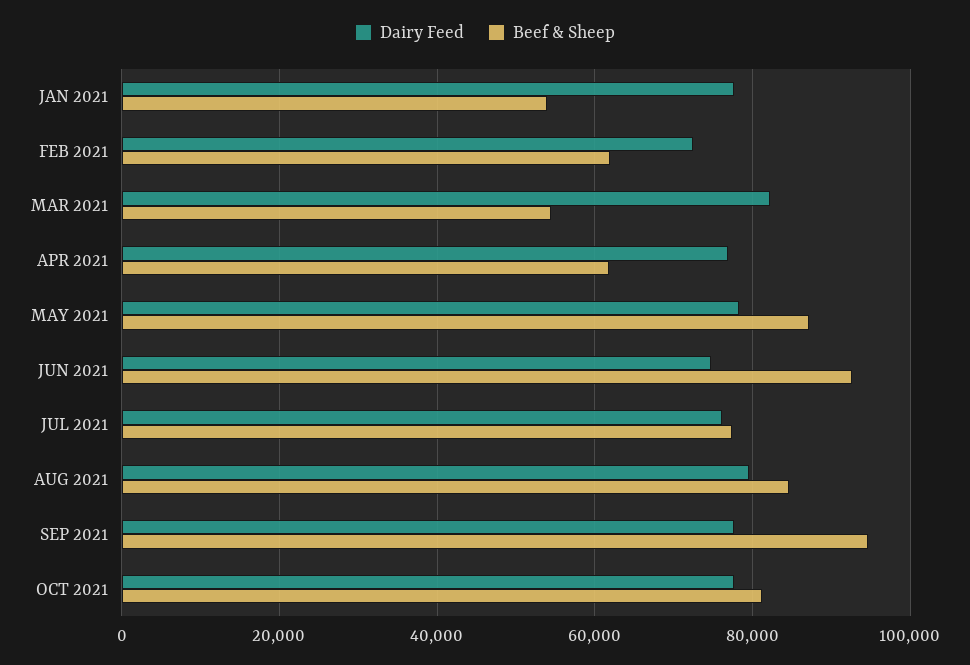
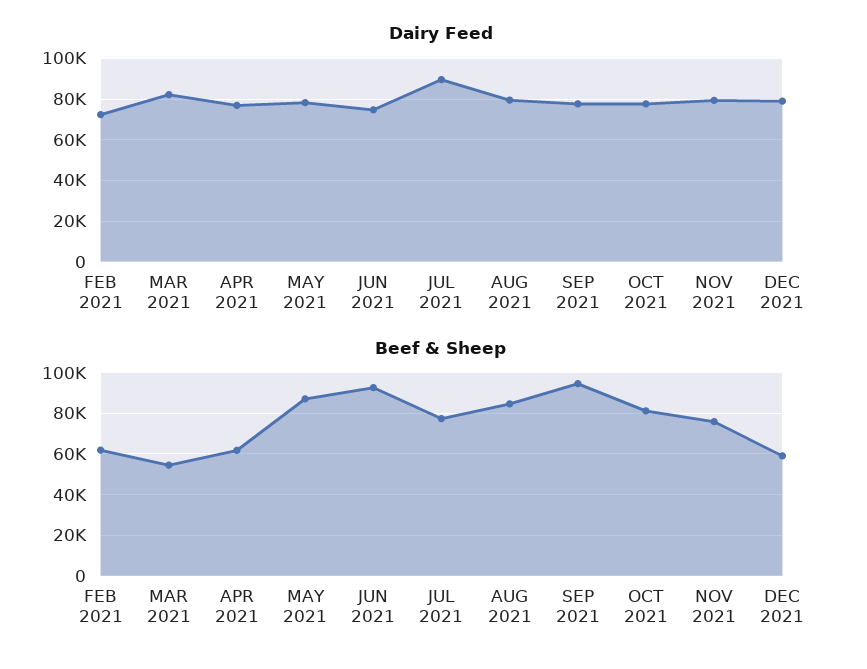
Dairy Feed, JAN 2021: 78000 -> none
Beef & Sheep, JAN 2021: 54000 -> none
Dairy Feed, JUL 2021: 76000 -> 90000
Dairy Feed, NOV 2021: none -> 80000
Dairy Feed, DEC 2021: none -> 80000
Beef & Sheep, NOV 2021: none -> 75000
Beef & Sheep, DEC 2021: none -> 60000

